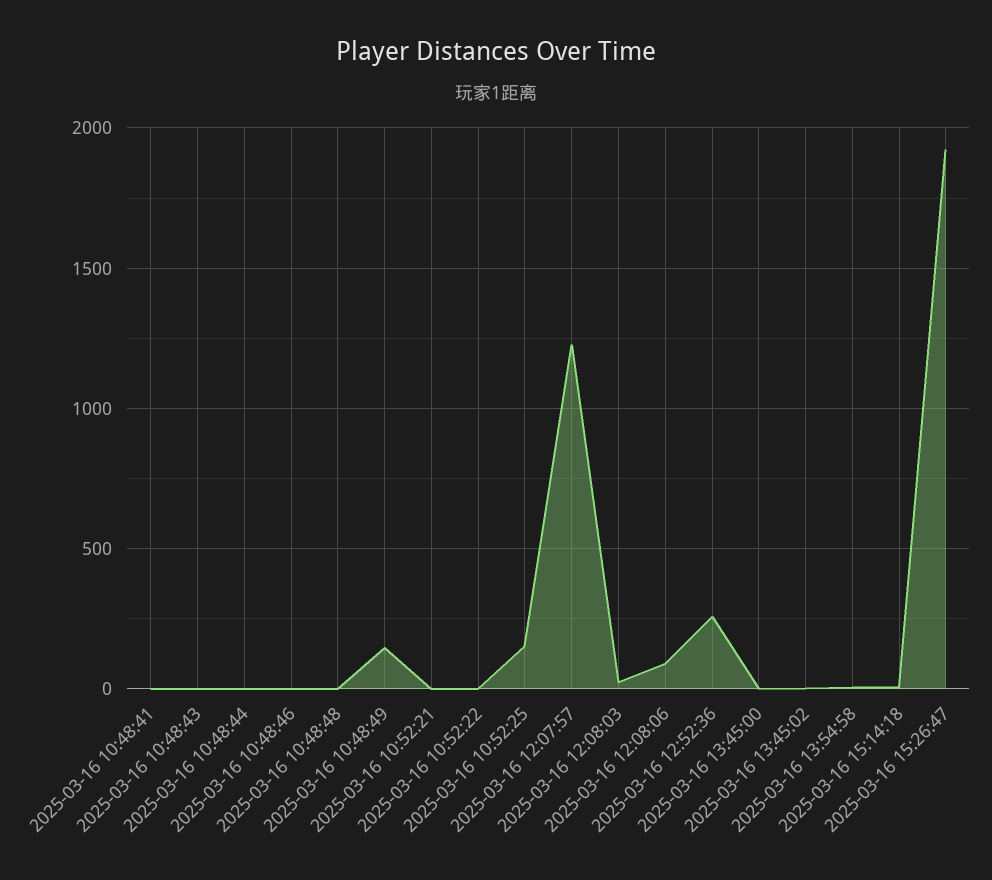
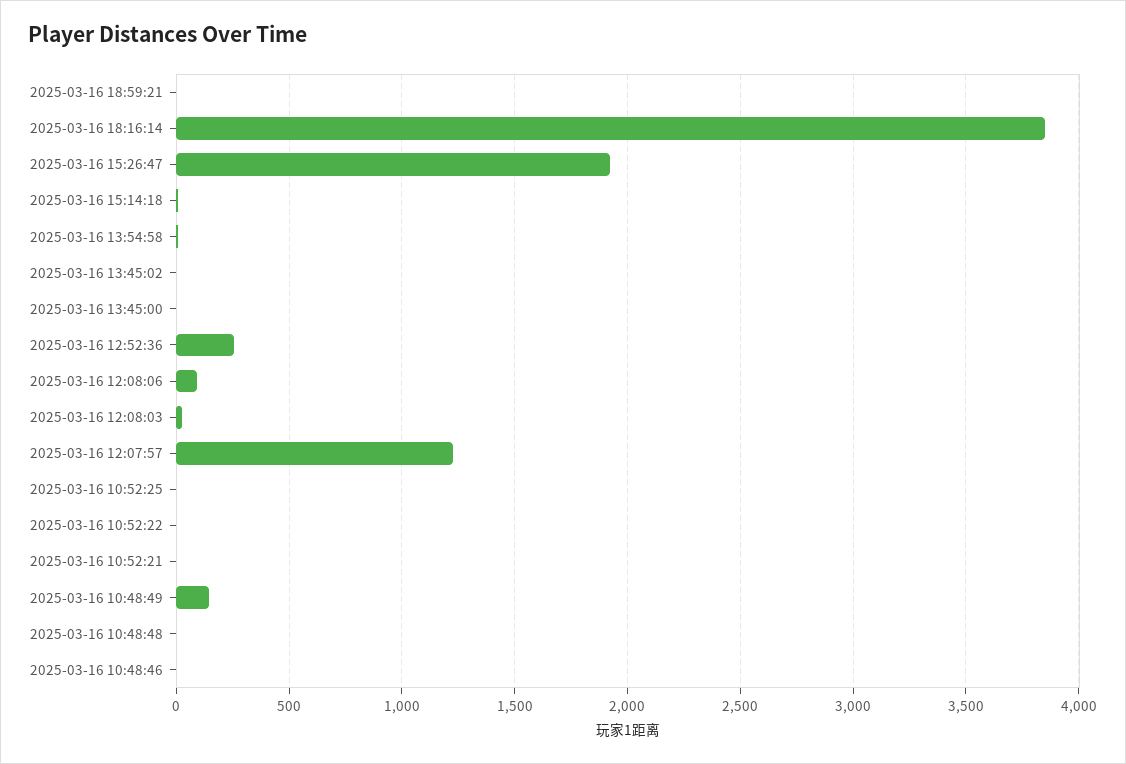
2025-03-16 10:48:41: 0 -> none
2025-03-16 10:48:43: 0 -> none
2025-03-16 10:48:44: 0 -> none
2025-03-16 10:52:25: 150 -> 0
2025-03-16 18:59:21: none -> 0
2025-03-16 18:16:14: none -> 3850

